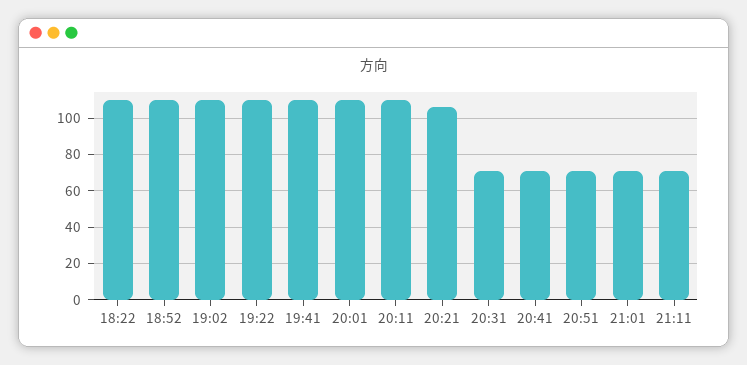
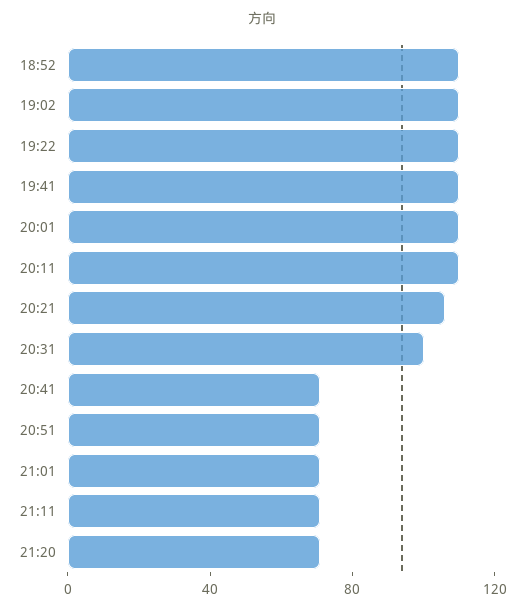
18:22: 110 -> none
20:31: 70 -> 100
21:20: none -> 70

